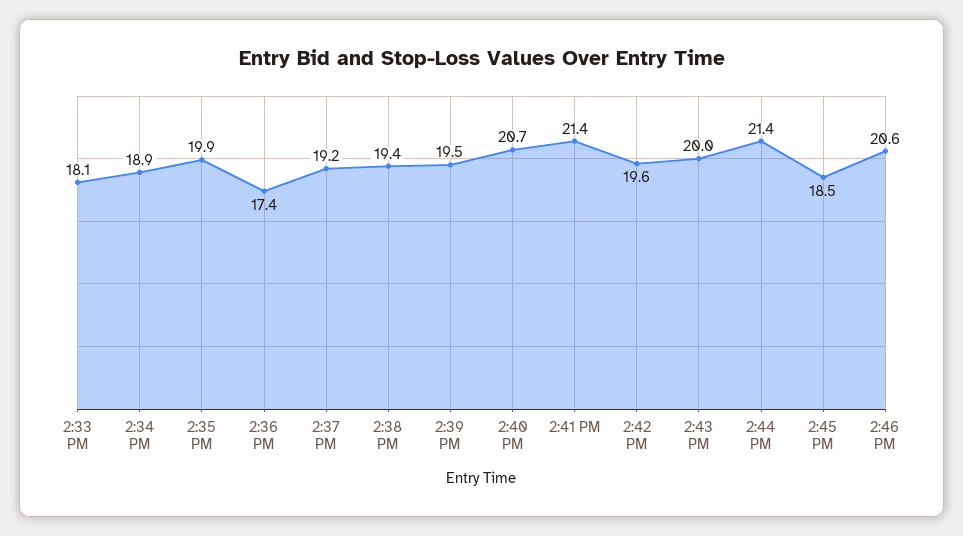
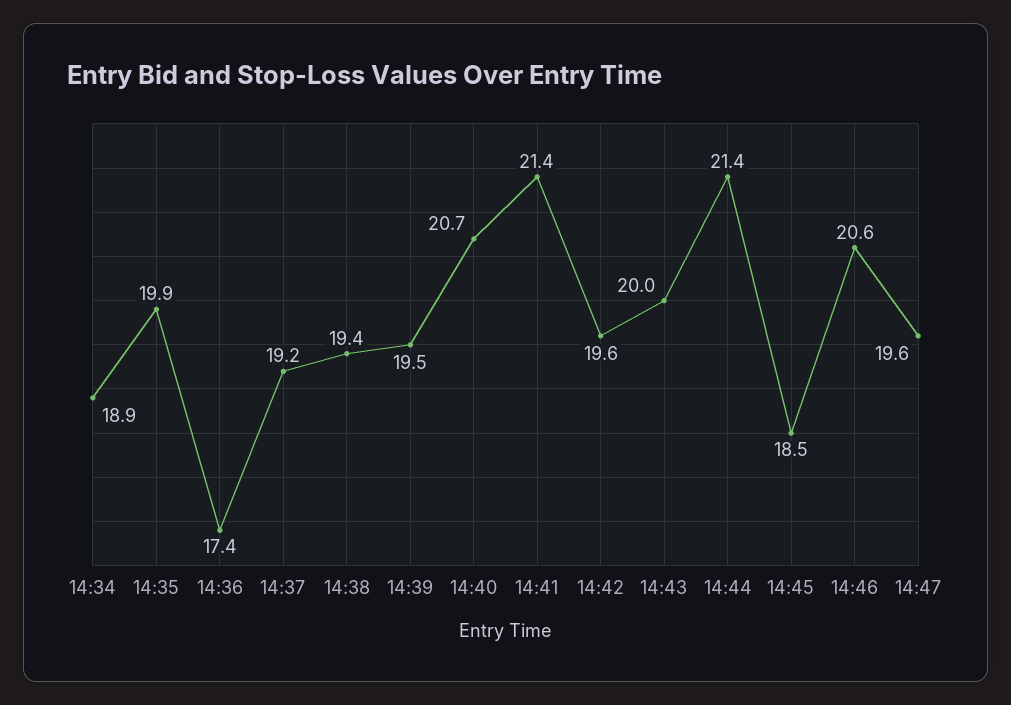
2:33 PM: 18.1 -> none
14:47: none -> 19.6

